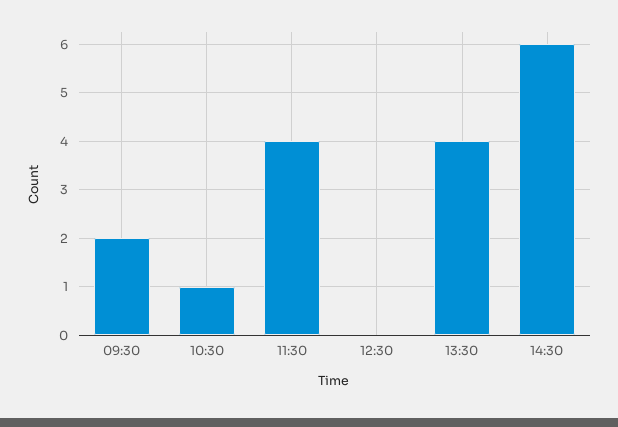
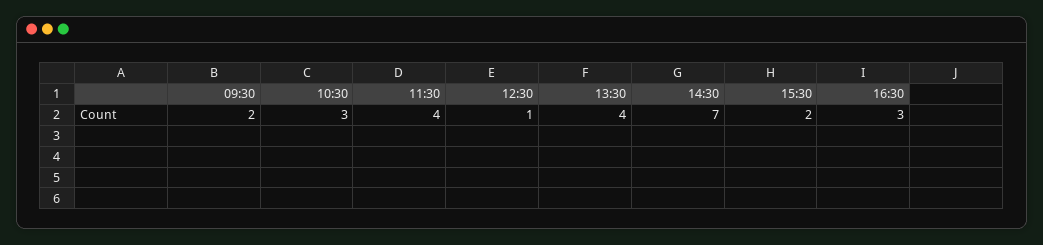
10:30: 1 -> 3
12:30: 0 -> 1
14:30: 6 -> 7
15:30: none -> 2
16:30: none -> 3

